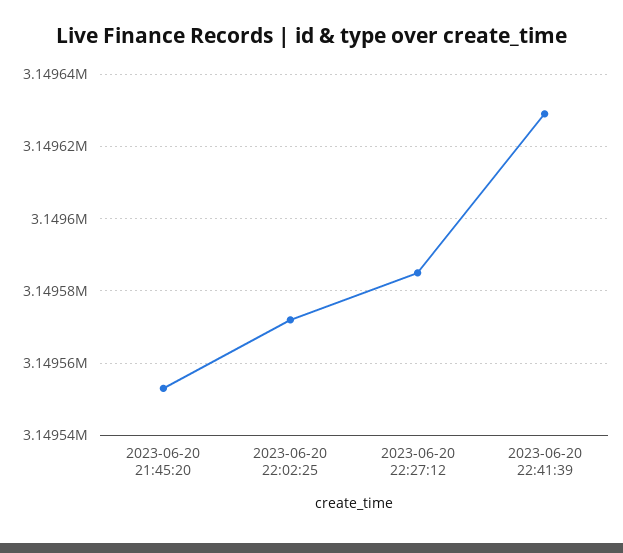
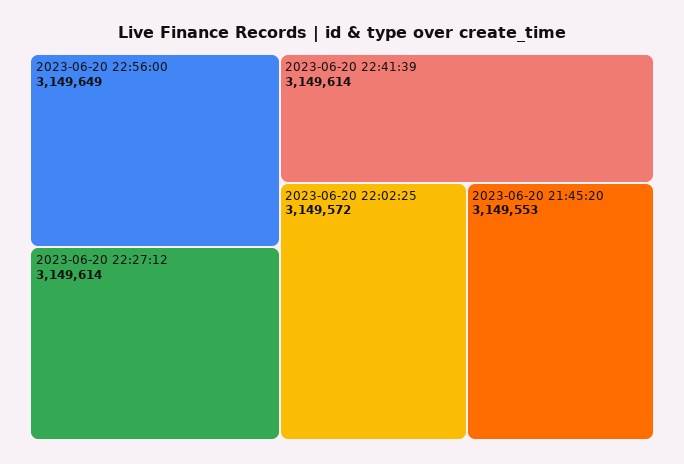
2023-06-20 22:27:12: 3149585 -> 3149614
2023-06-20 22:41:39: 3149630 -> 3149614
2023-06-20 22:56:00: none -> 3149649

